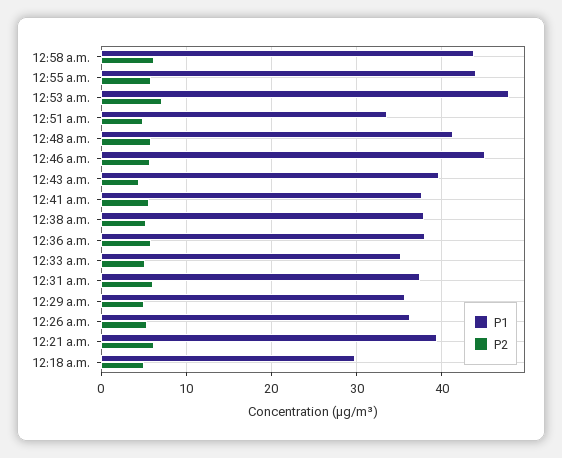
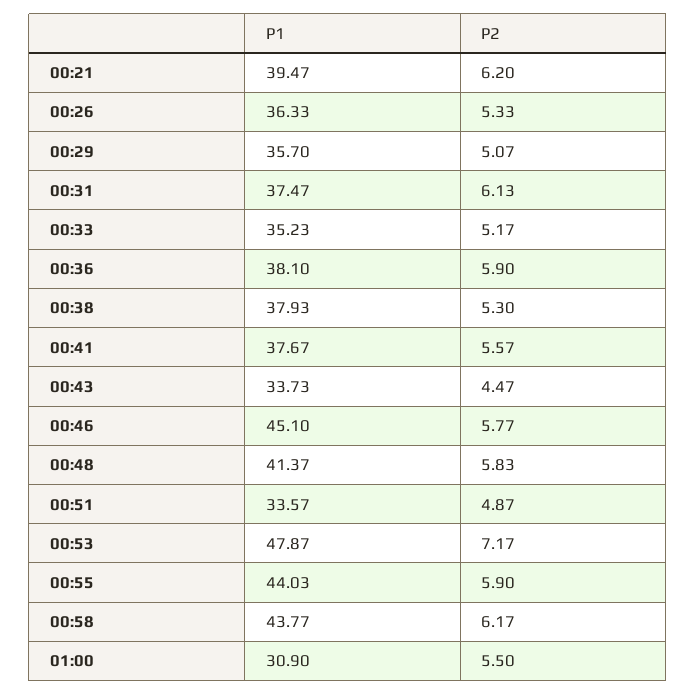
P1, 12:43 a.m.: 40 -> 33.73
P1, 12:18 a.m.: 30 -> none
P2, 12:18 a.m.: 5 -> none
P1, 01:00: none -> 30.9
P2, 01:00: none -> 5.5

